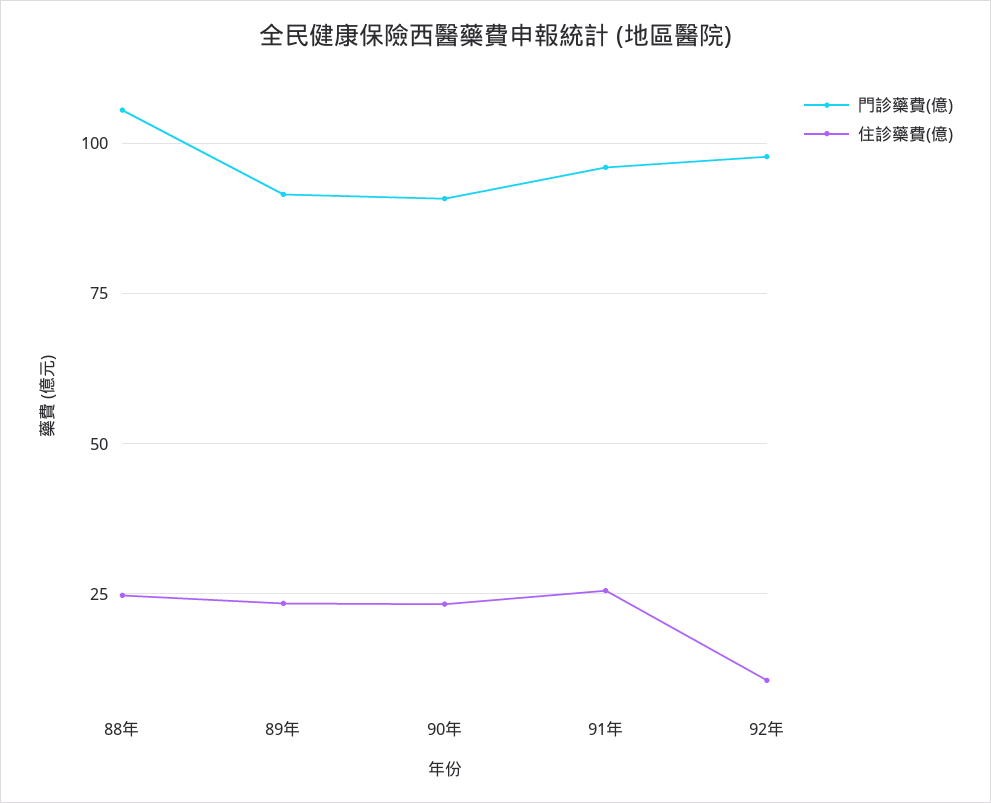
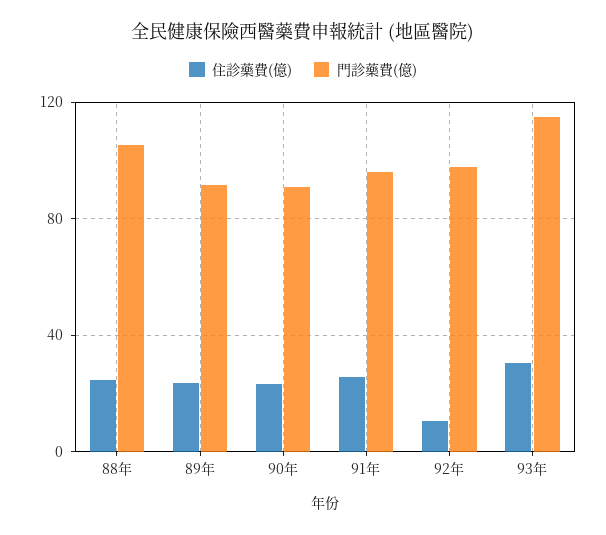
住診藥費(億), 93年: none -> 30
門診藥費(億), 93年: none -> 115

